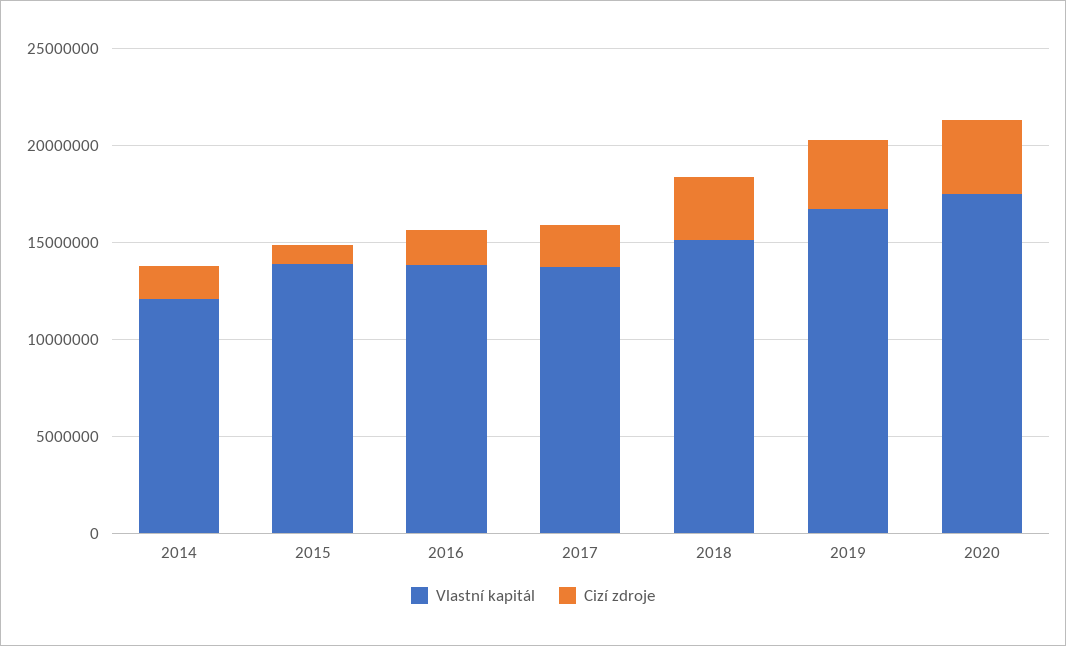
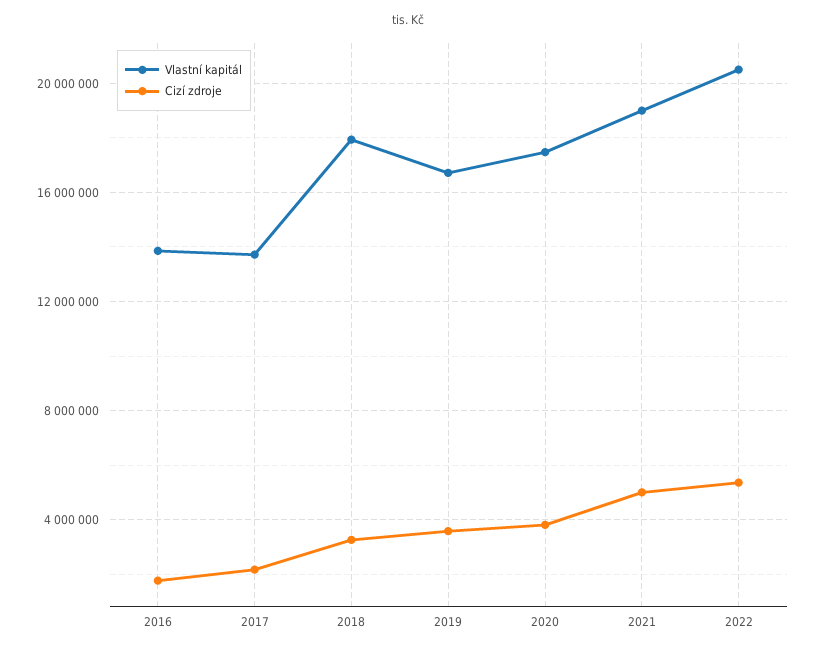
Vlastní kapitál, 2014: 12000000 -> none
Cizí zdroje, 2014: 2000000 -> none
Vlastní kapitál, 2015: 14000000 -> none
Cizí zdroje, 2015: 1000000 -> none
Vlastní kapitál, 2018: 15000000 -> 18000000
Vlastní kapitál, 2021: none -> 19000000
Cizí zdroje, 2021: none -> 5000000
Vlastní kapitál, 2022: none -> 20500000
Cizí zdroje, 2022: none -> 5500000

